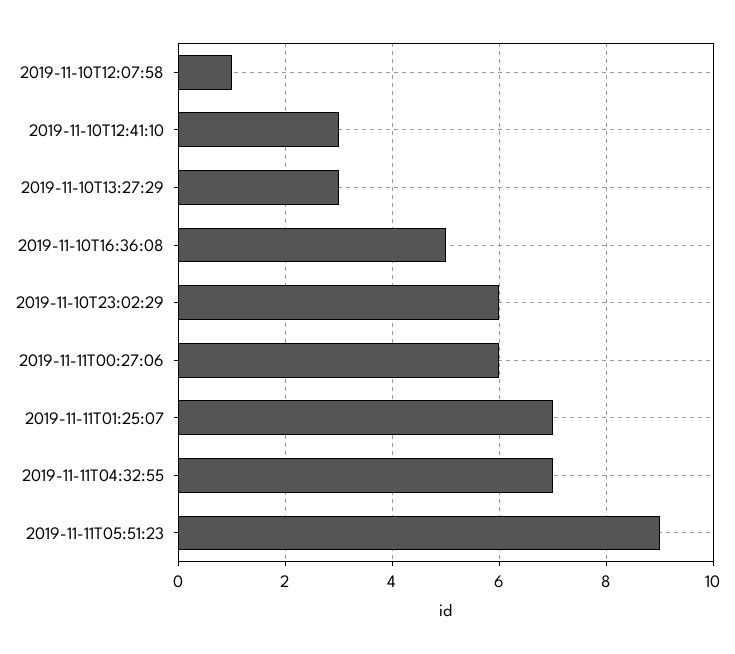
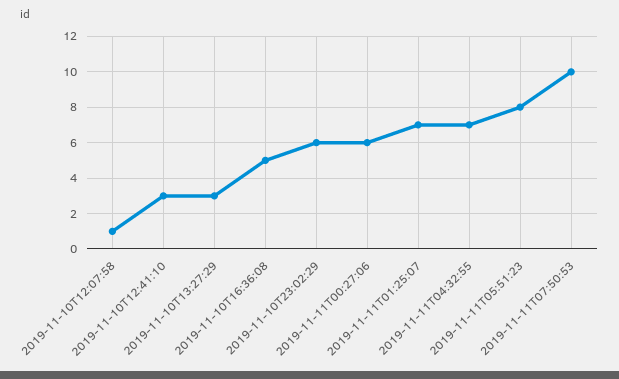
2019-11-11T05:51:23: 9 -> 8
2019-11-11T07:50:53: none -> 10

